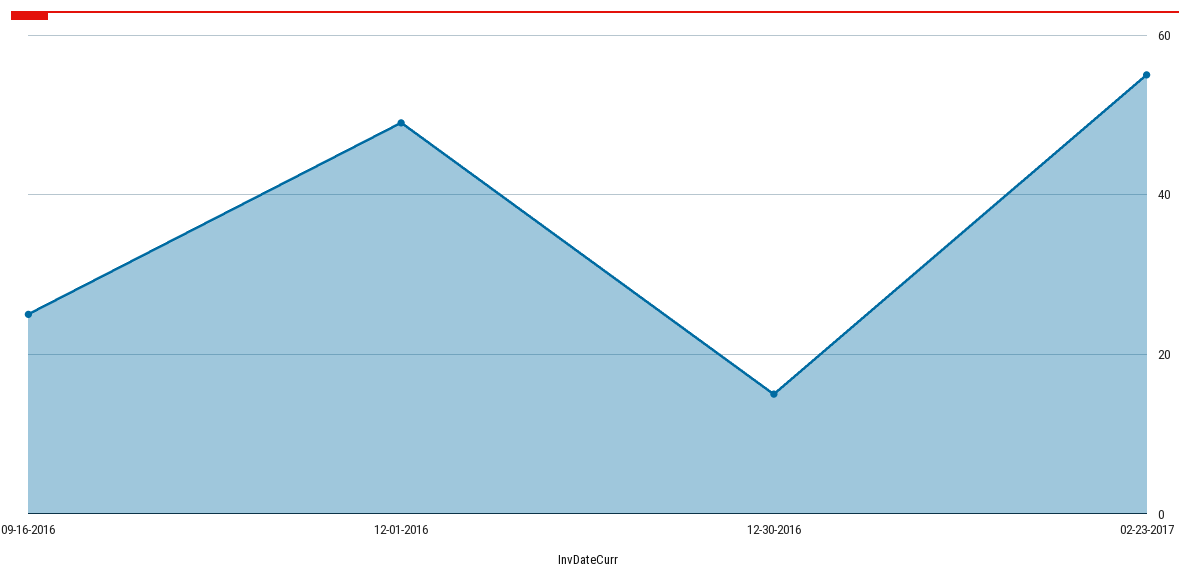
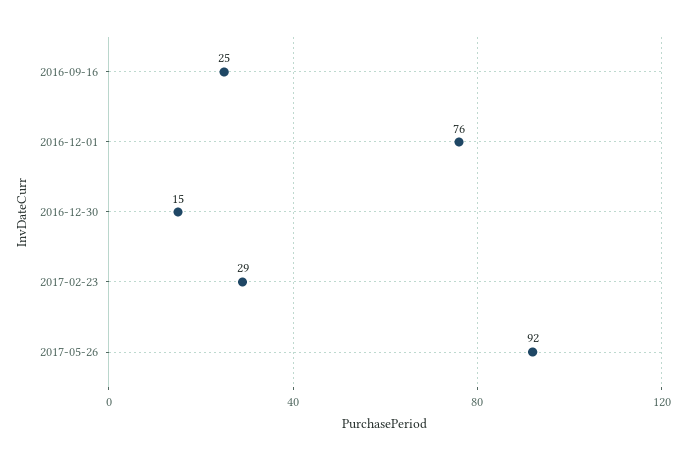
12-01-2016: 50 -> 76
02-23-2017: 55 -> 29
2017-05-26: none -> 92

